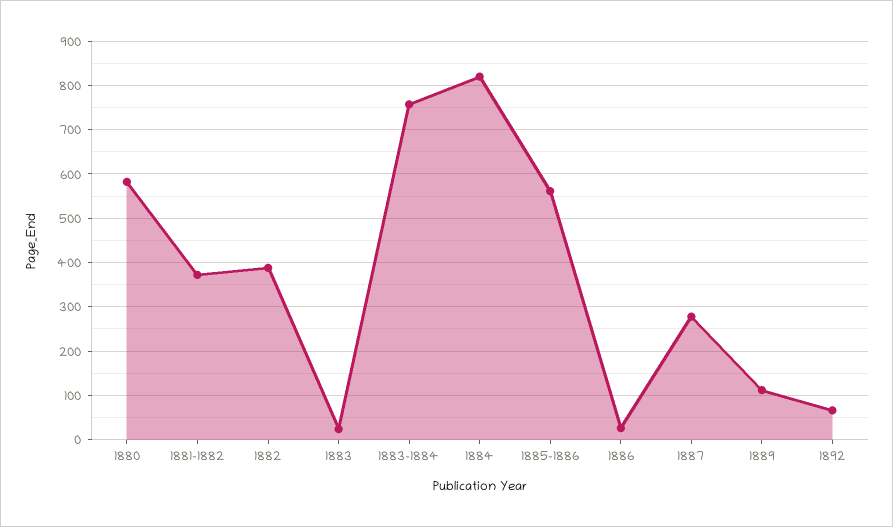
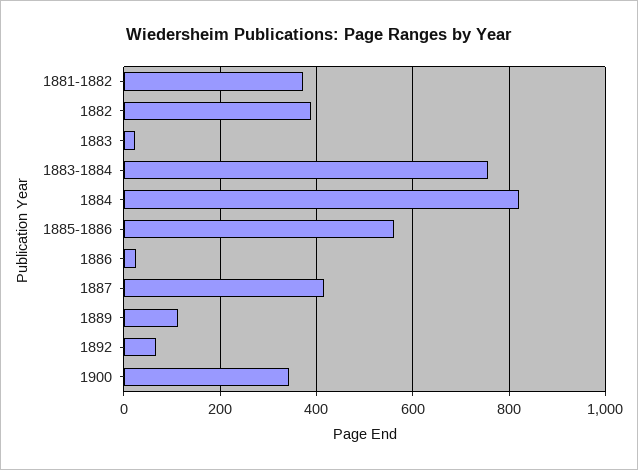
1880: 580 -> none
1887: 280 -> 420
1900: none -> 340

